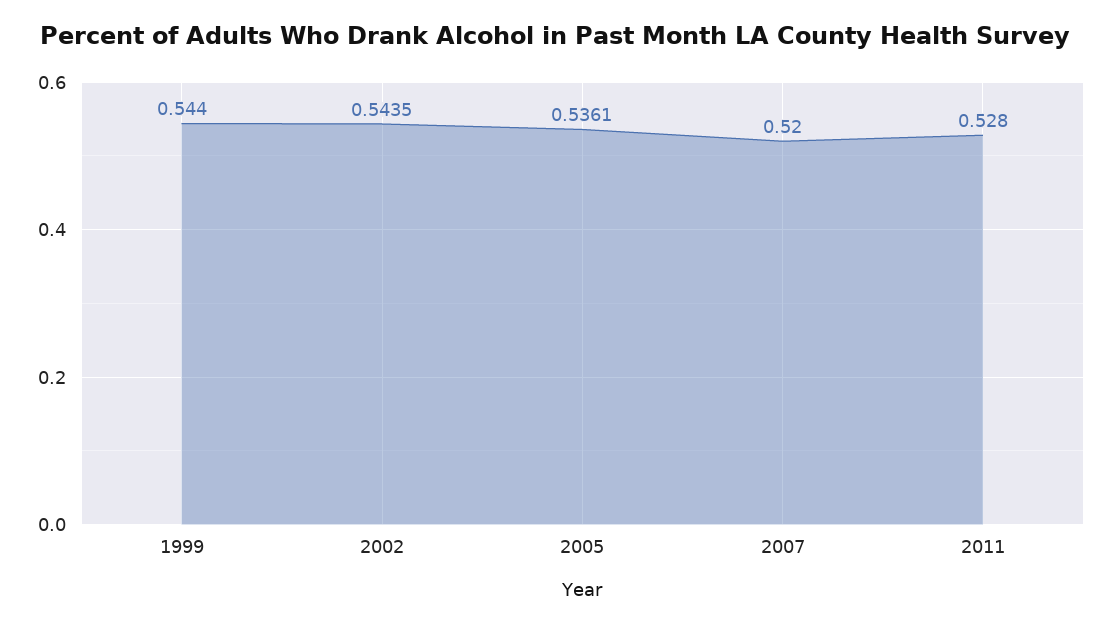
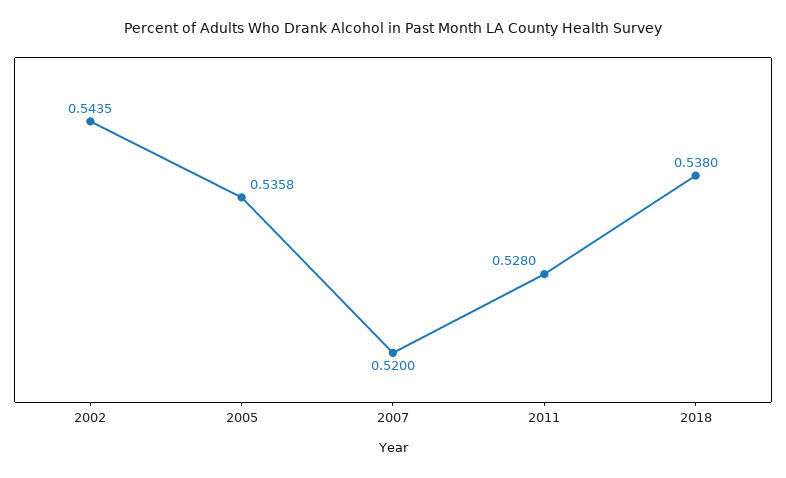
1999: 0.544 -> none
2005: 0.5361 -> 0.5358
2018: none -> 0.538

